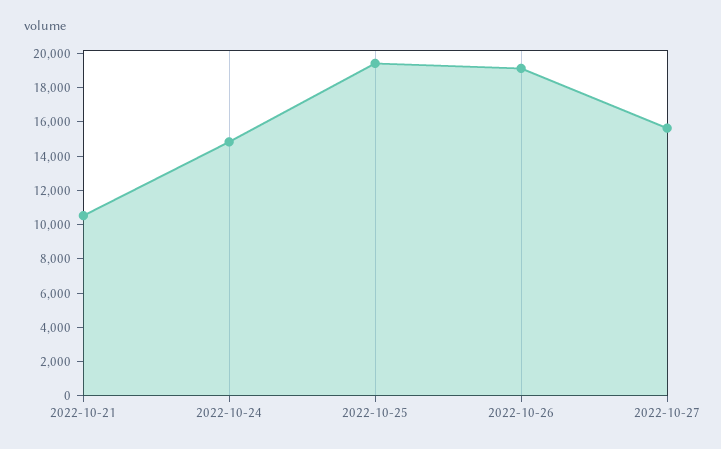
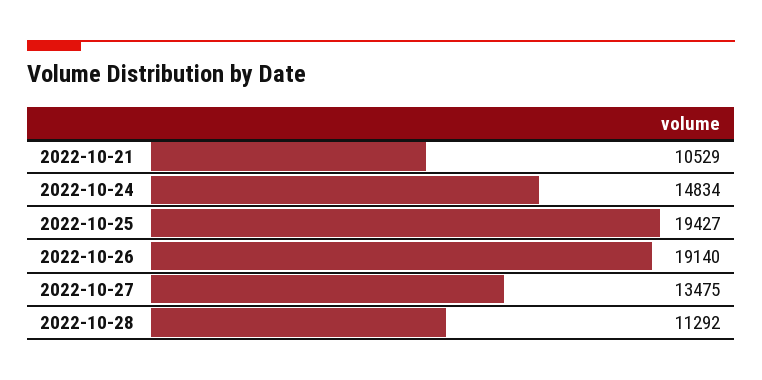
2022-10-27: 15500 -> 13475
2022-10-28: none -> 11292

